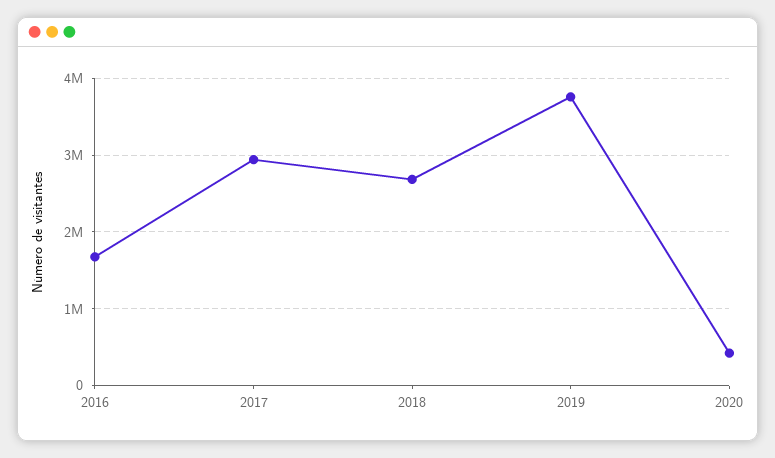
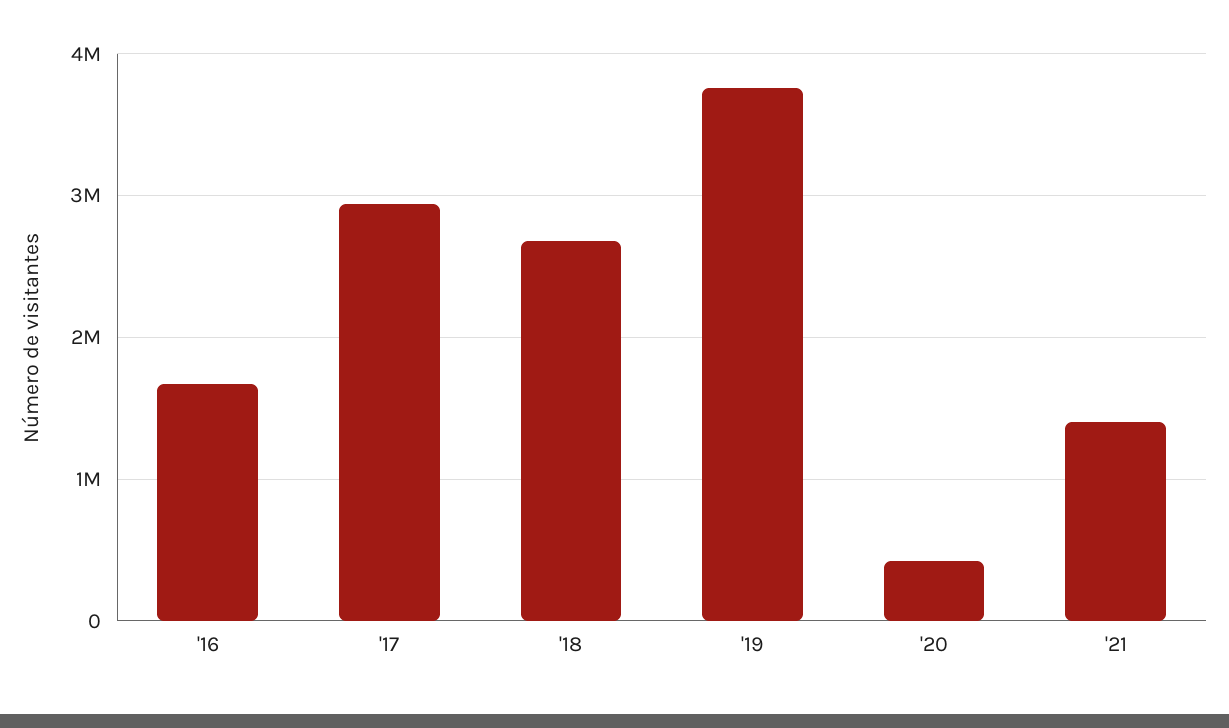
'21: none -> 1400000

